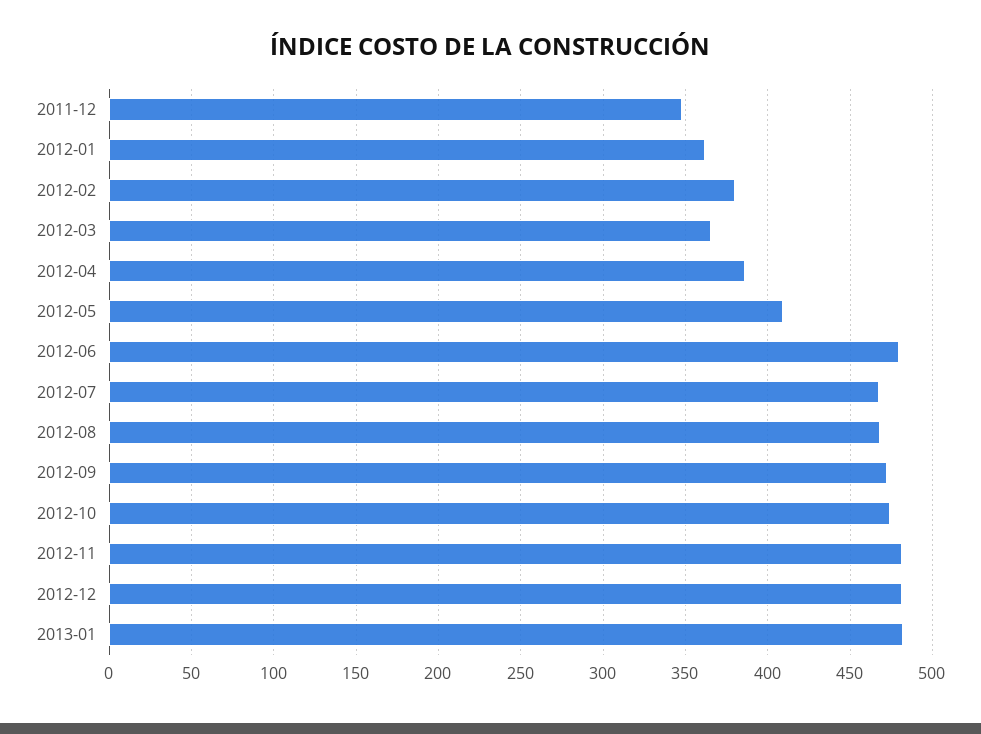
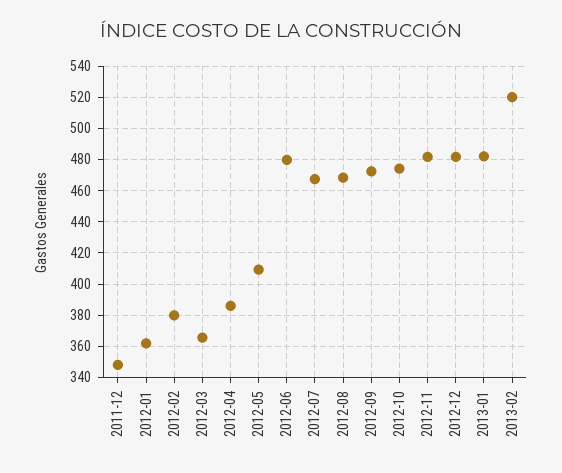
2013-02: none -> 520

